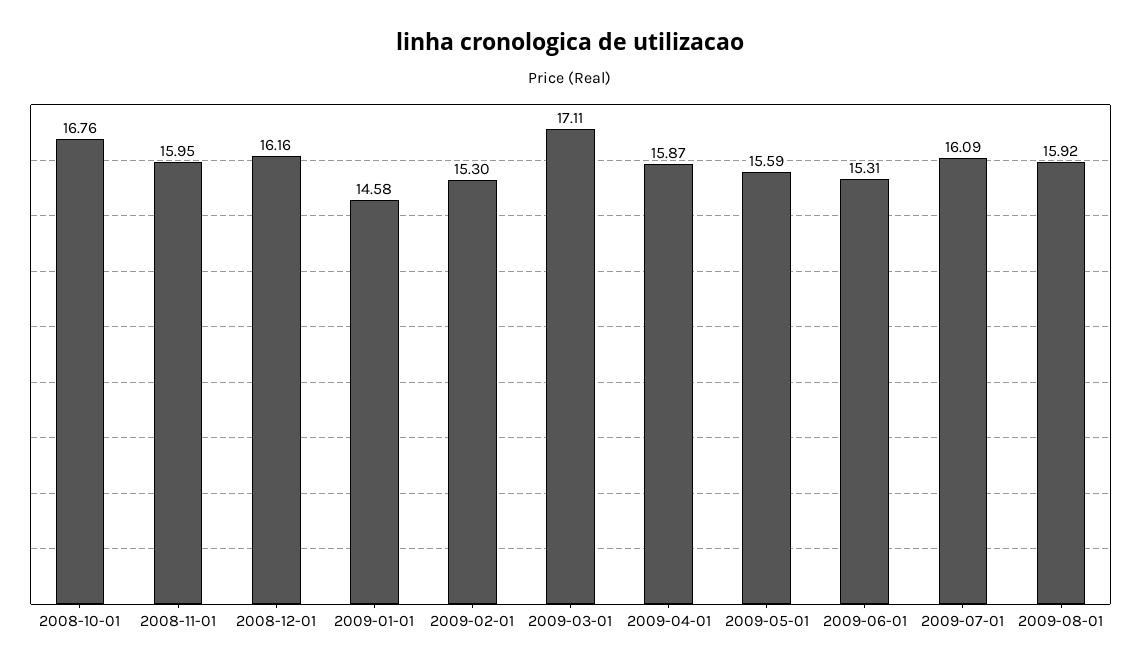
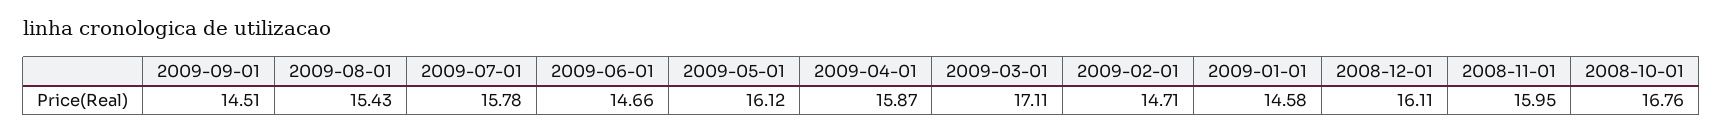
2008-12-01: 16.16 -> 16.11
2009-02-01: 15.3 -> 14.71
2009-05-01: 15.59 -> 16.12
2009-06-01: 15.31 -> 14.66
2009-07-01: 16.09 -> 15.78
2009-08-01: 15.92 -> 15.43
2009-09-01: none -> 14.51

